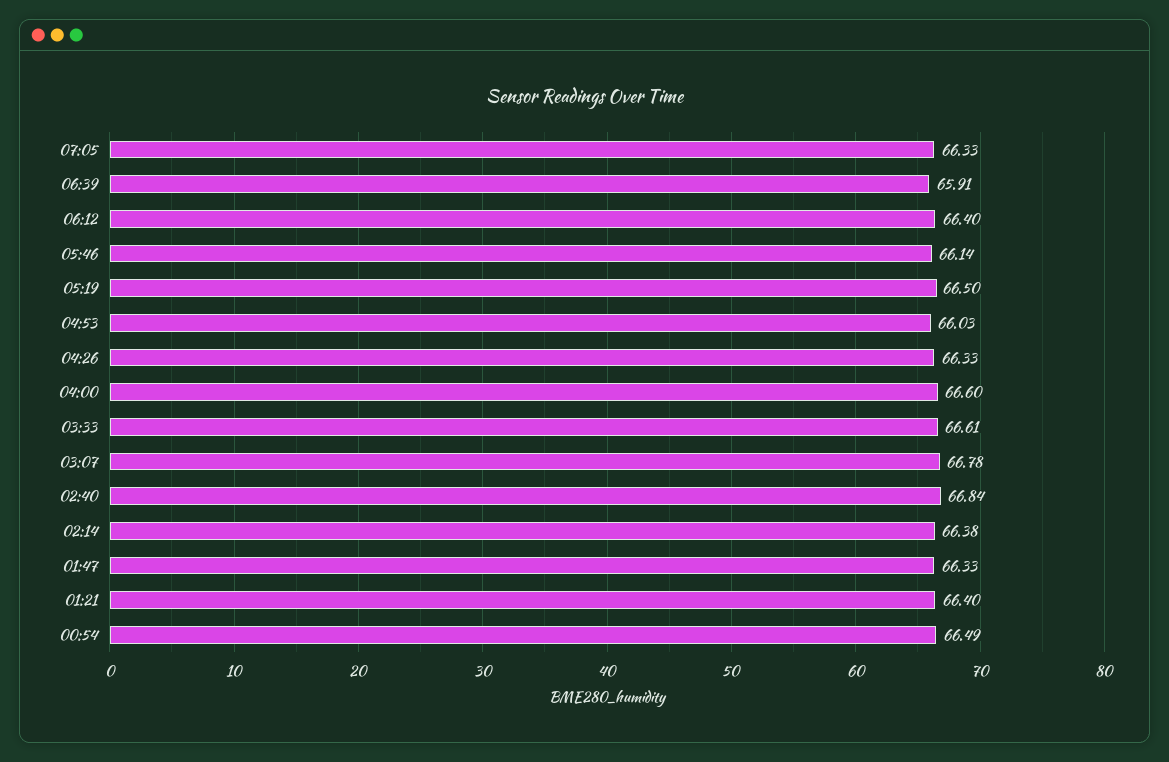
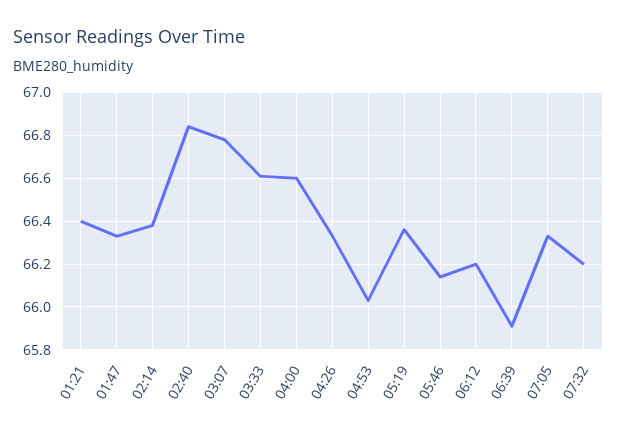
06:12: 66.4 -> 66.2
05:19: 66.5 -> 66.35
00:54: 66.49 -> none
07:32: none -> 66.2

